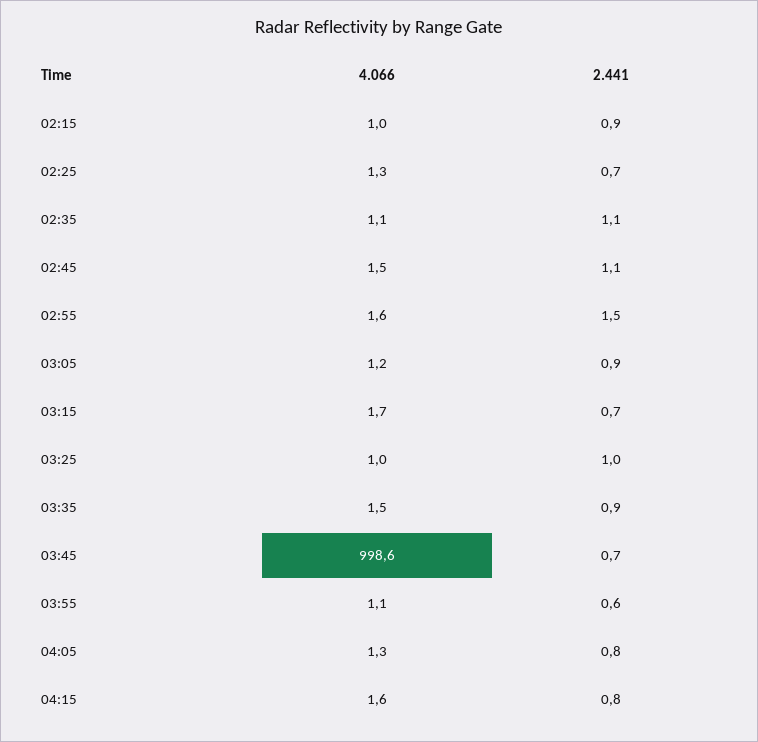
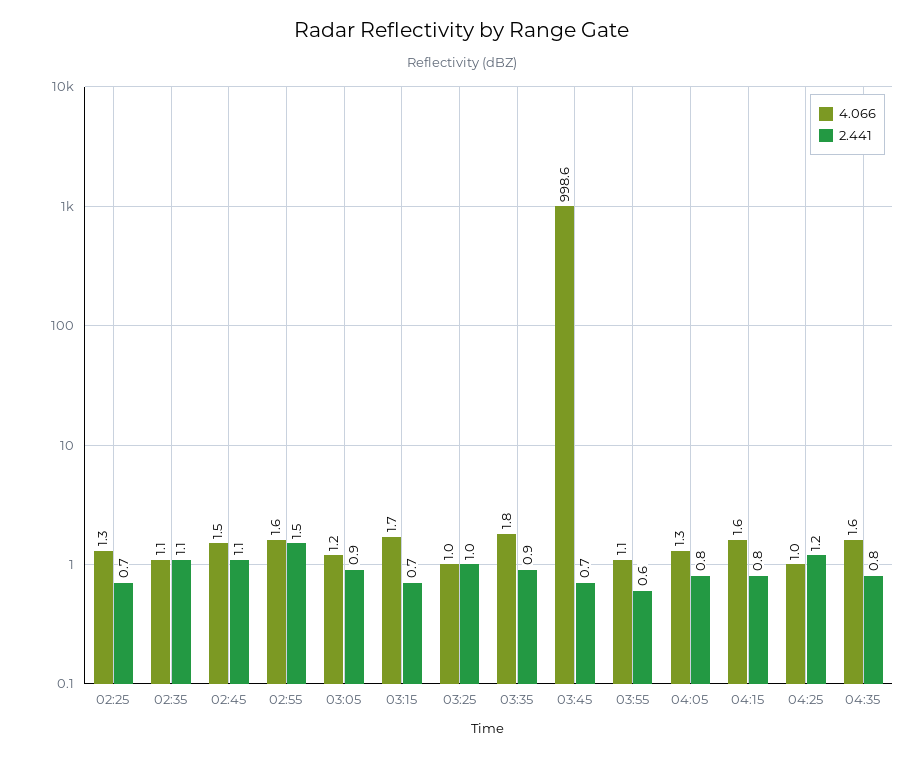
4.066, 02:15: 1 -> none
2.441, 02:15: 0.9 -> none
4.066, 03:35: 1.5 -> 1.8
4.066, 04:25: none -> 1
2.441, 04:25: none -> 1.2
4.066, 04:35: none -> 1.6
2.441, 04:35: none -> 0.8

